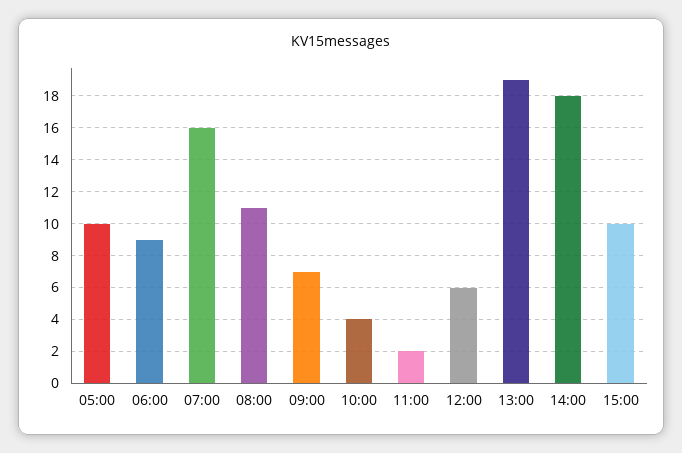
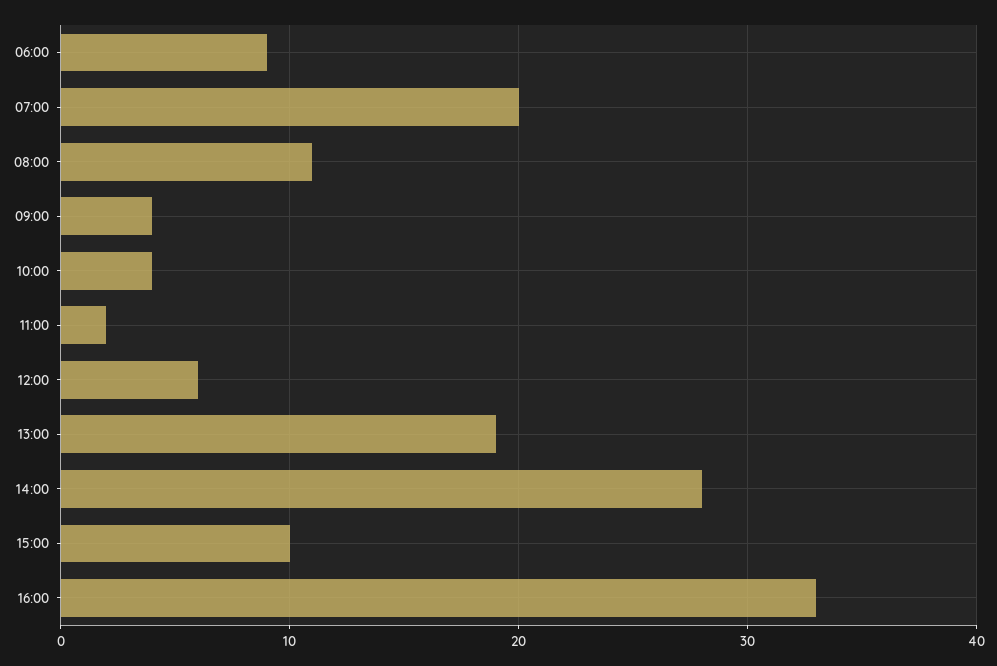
05:00: 10 -> none
07:00: 16 -> 20
09:00: 7 -> 4
14:00: 18 -> 28
16:00: none -> 33

